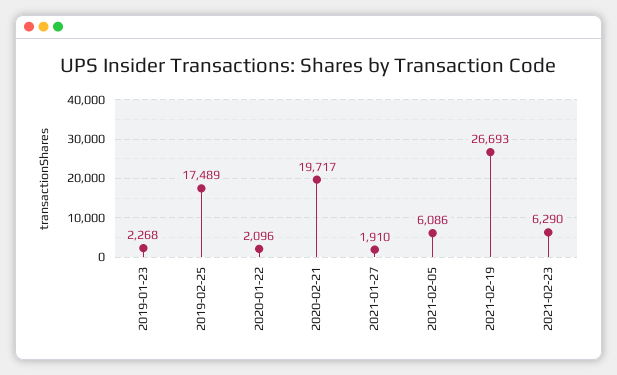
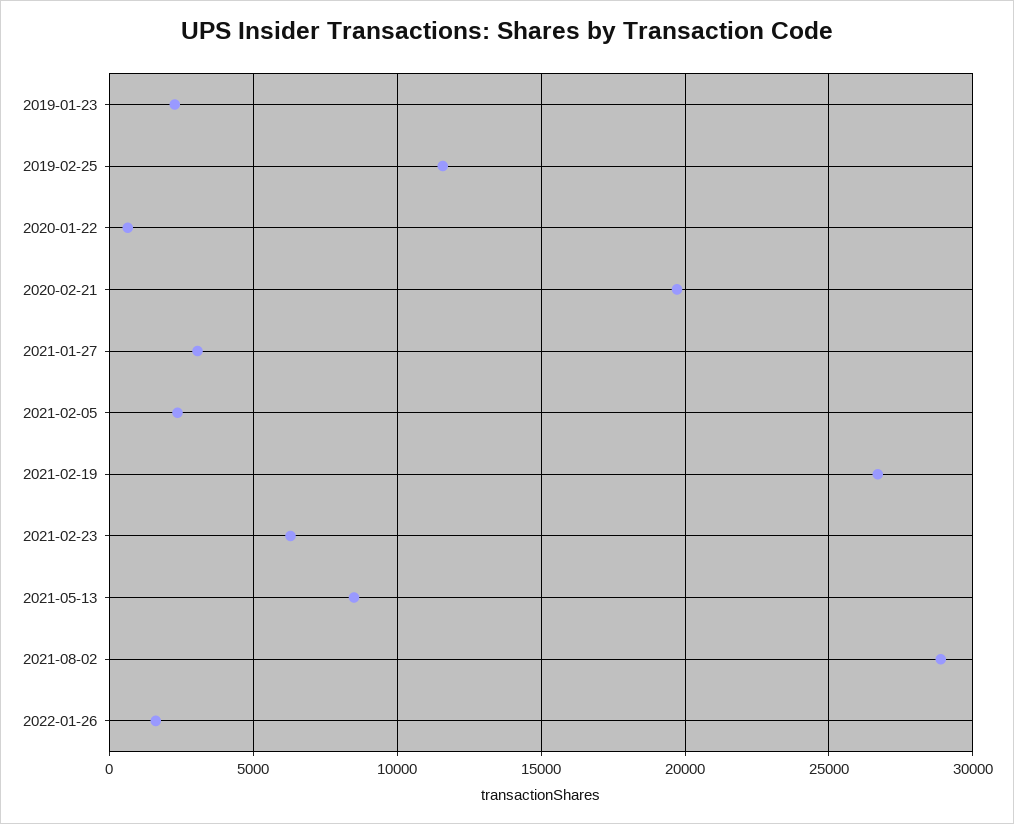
2019-02-25: 17489 -> 11500
2020-01-22: 2096 -> 500
2021-01-27: 1910 -> 3000
2021-02-05: 6086 -> 2500
2021-05-13: none -> 8500
2021-08-02: none -> 29000
2022-01-26: none -> 1500

